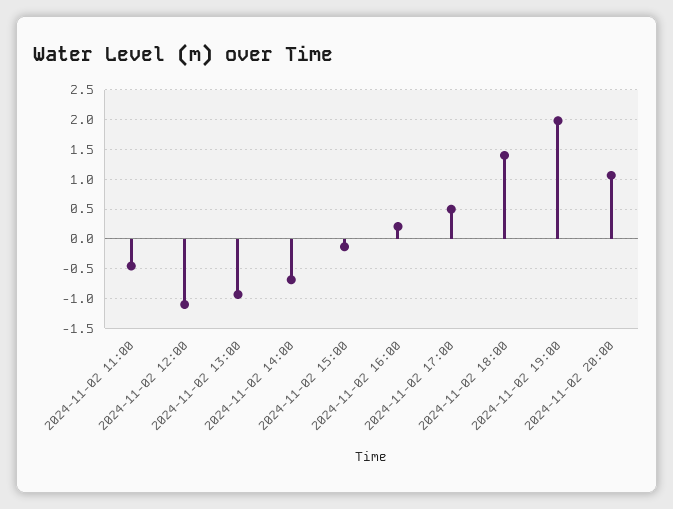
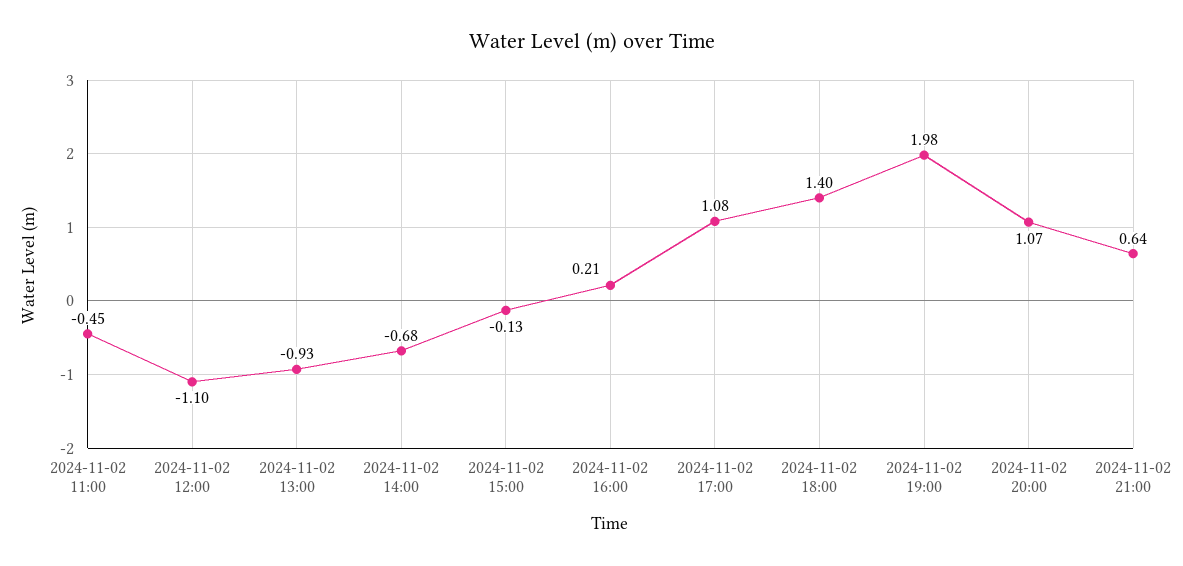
2024-11-02 17:00: 0.5 -> 1.08
2024-11-02 21:00: none -> 0.64

